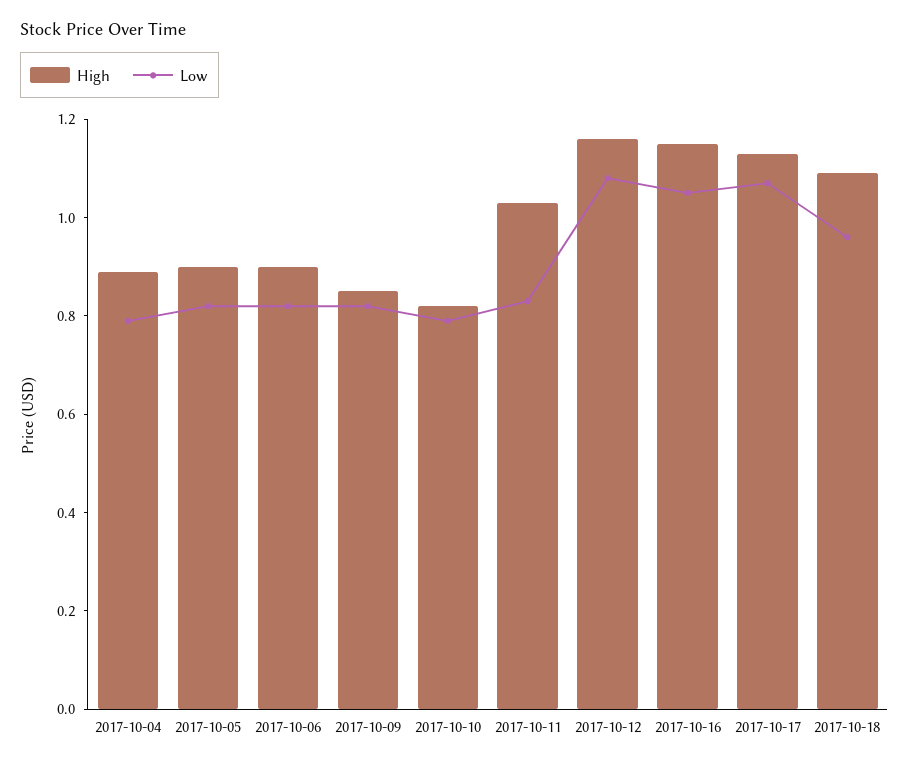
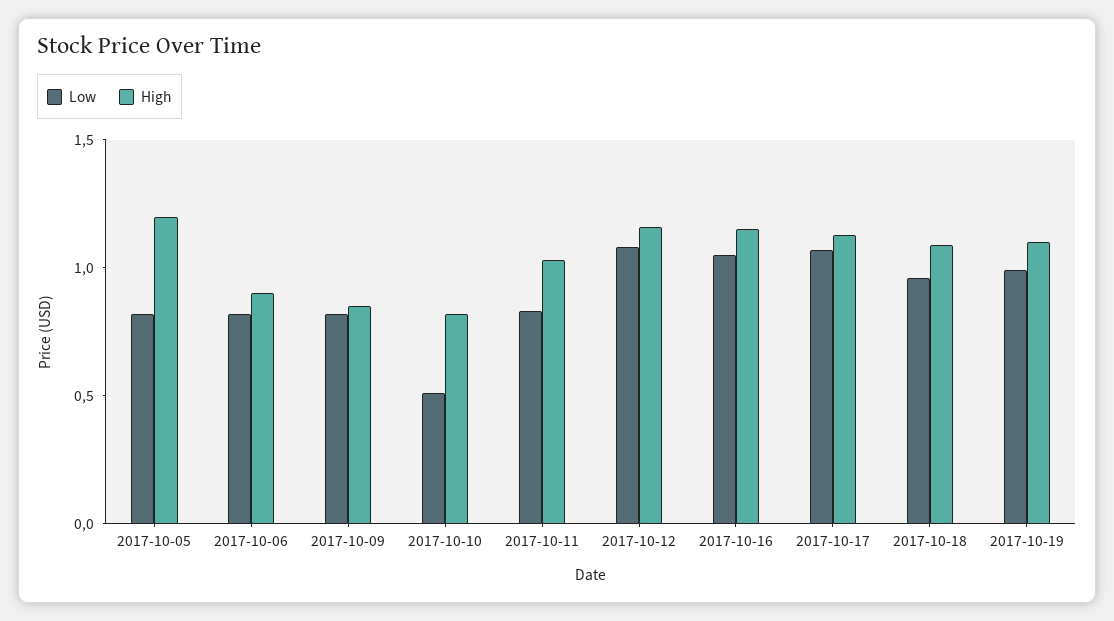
High, 2017-10-04: 0.9 -> none
Low, 2017-10-04: 0.8 -> none
High, 2017-10-05: 0.9 -> 1.2
Low, 2017-10-10: 0.8 -> 0.5
Low, 2017-10-19: none -> 1
High, 2017-10-19: none -> 1.1

